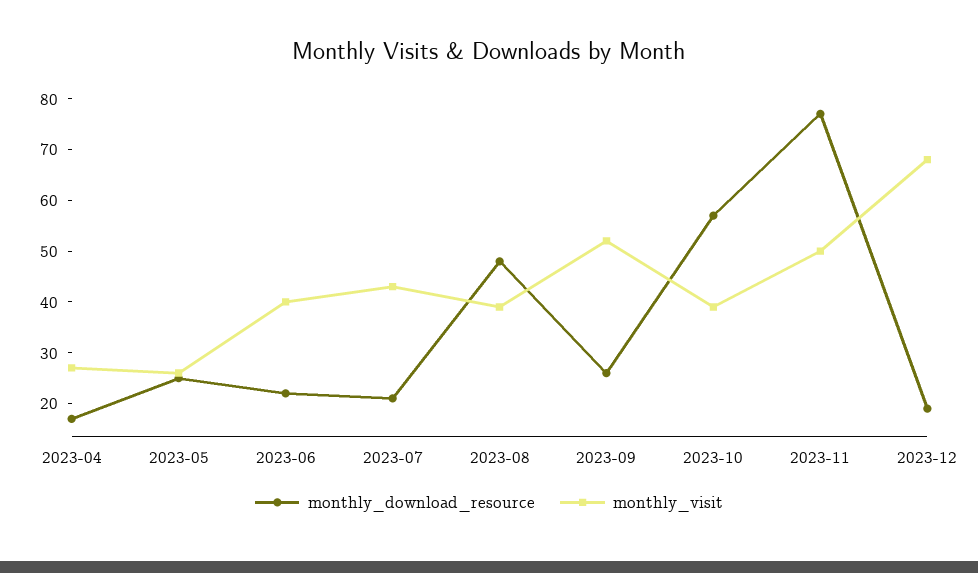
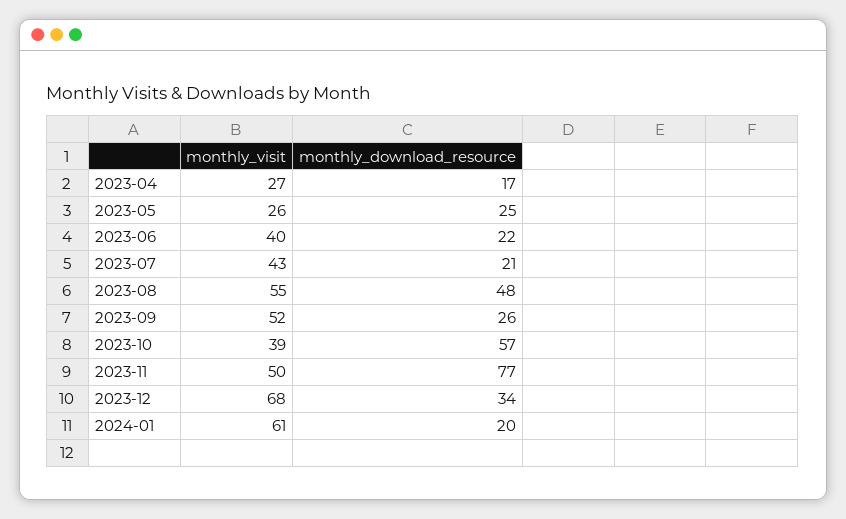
monthly_visit, 2023-08: 40 -> 55
monthly_download_resource, 2023-12: 20 -> 34
monthly_visit, 2024-01: none -> 61
monthly_download_resource, 2024-01: none -> 20

